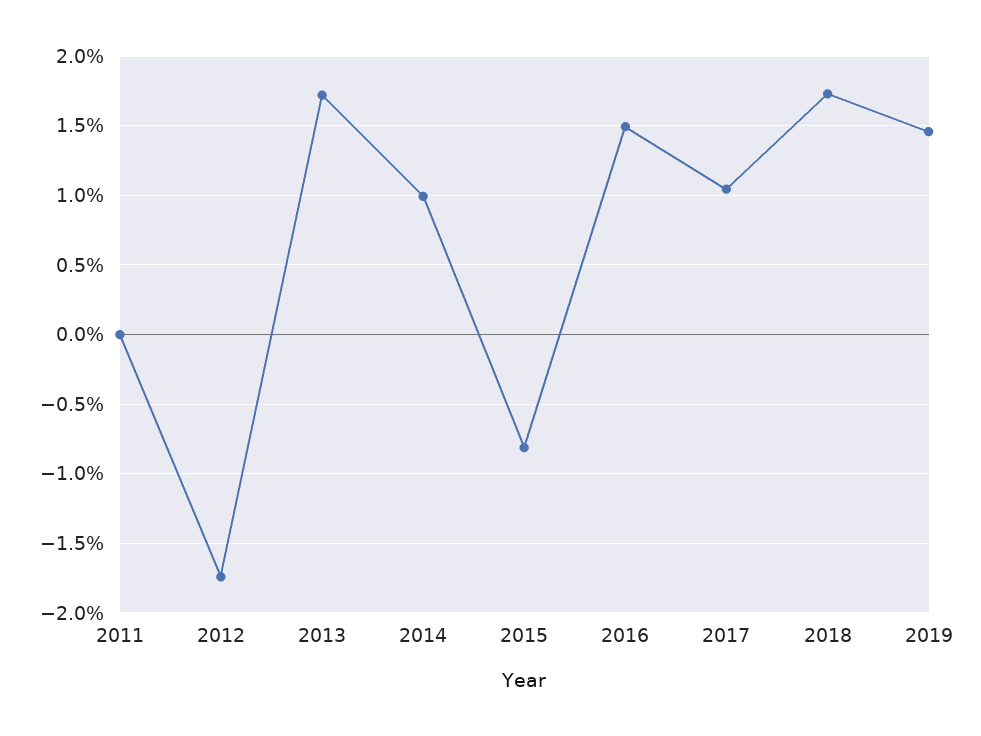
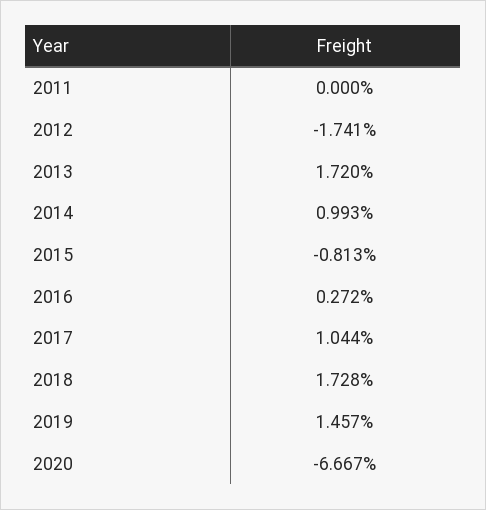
2016: 1.5 -> 0.272
2020: none -> -6.667

